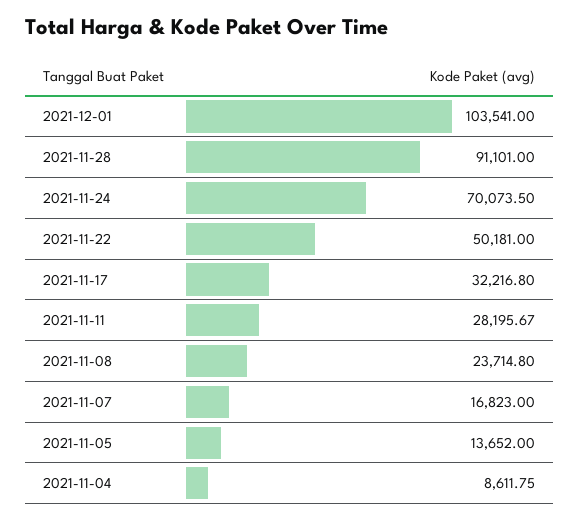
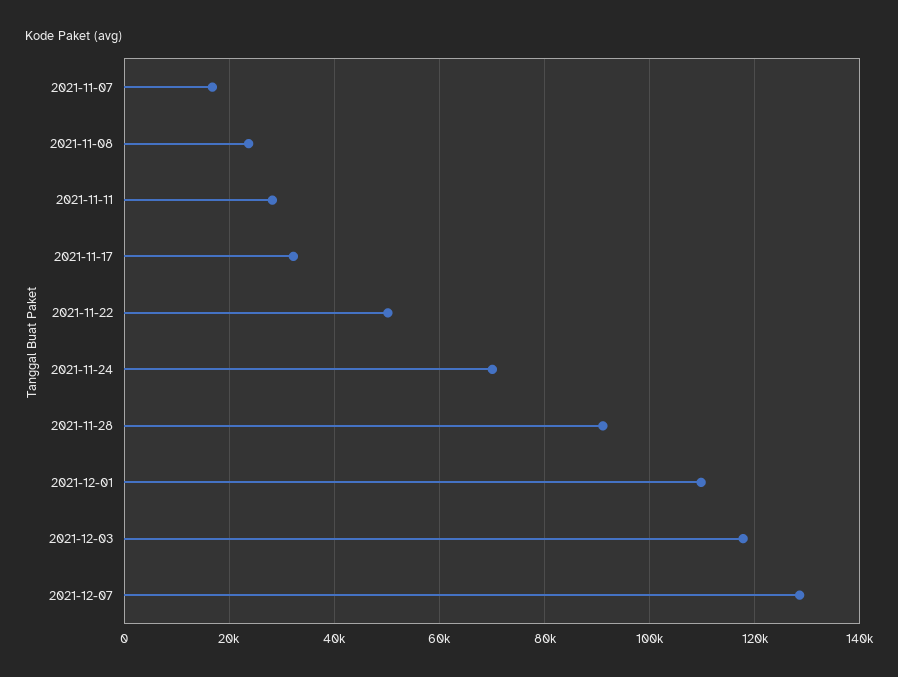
2021-12-01: 103541 -> 110000
2021-11-05: 13652 -> none
2021-11-04: 8611.75 -> none
2021-12-03: none -> 118000
2021-12-07: none -> 128000

